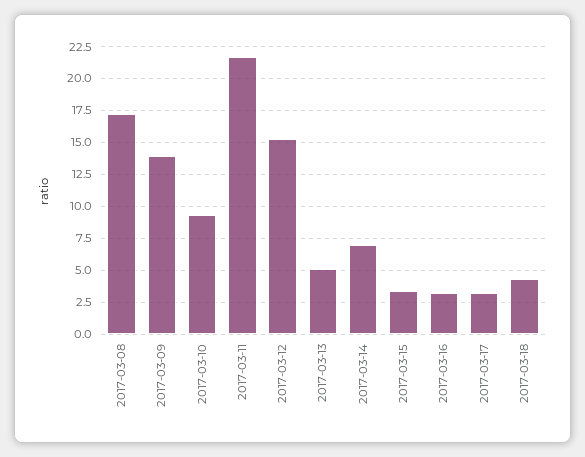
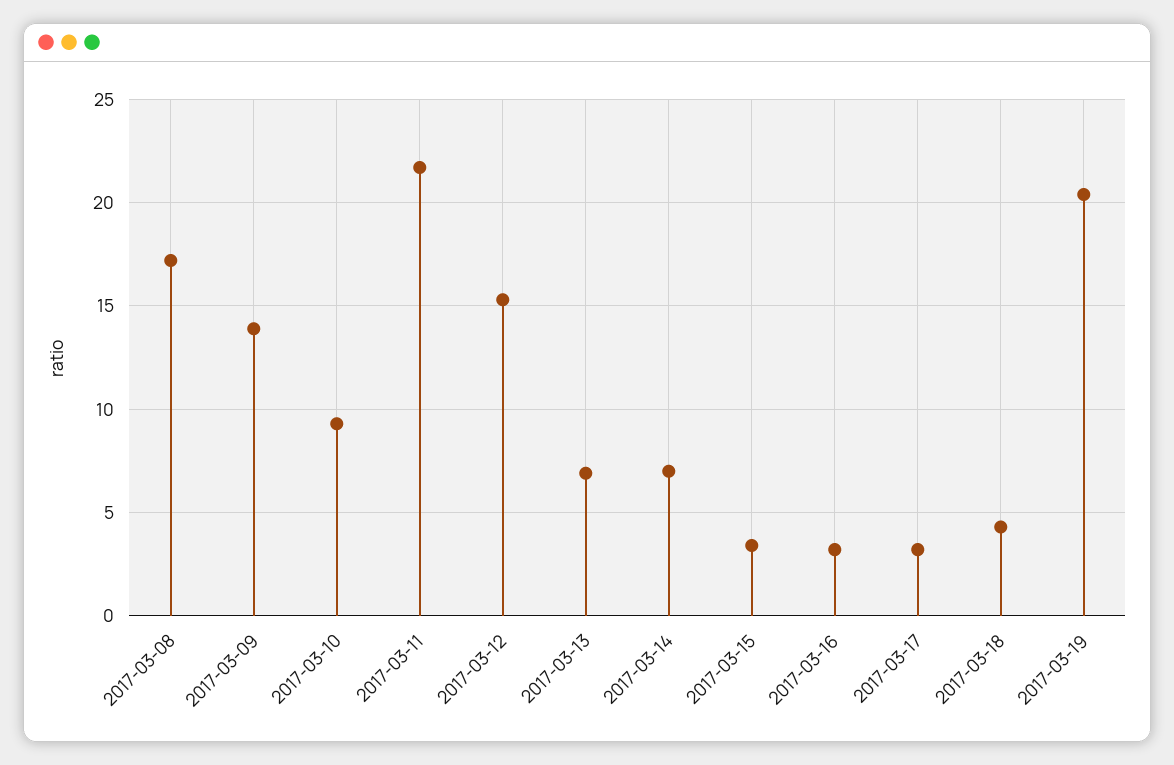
2017-03-13: 5 -> 7
2017-03-19: none -> 20.5

